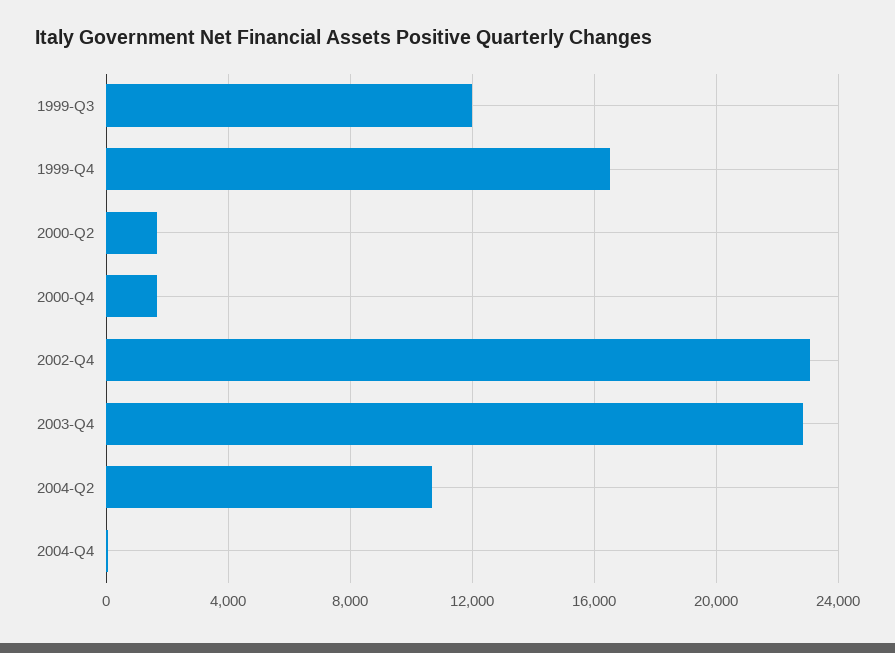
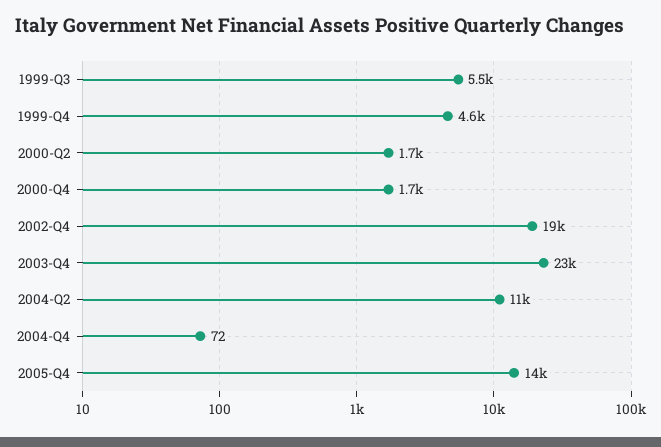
1999-Q3: 12000 -> 5500
1999-Q4: 16500 -> 4600
2002-Q4: 23000 -> 19000
2005-Q4: none -> 14000

